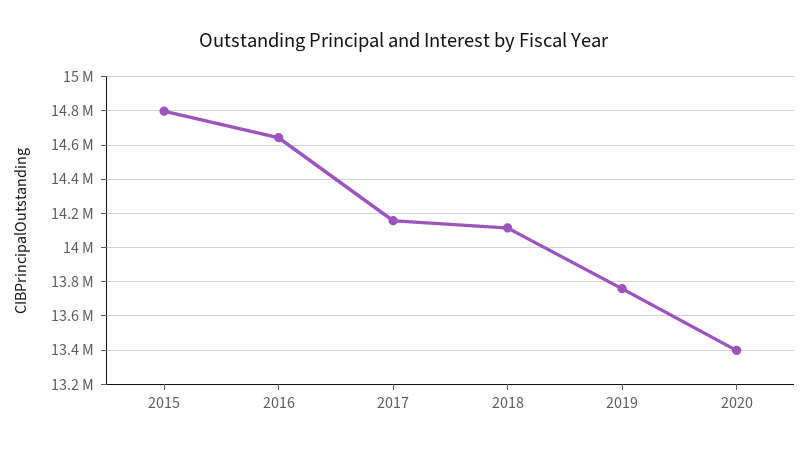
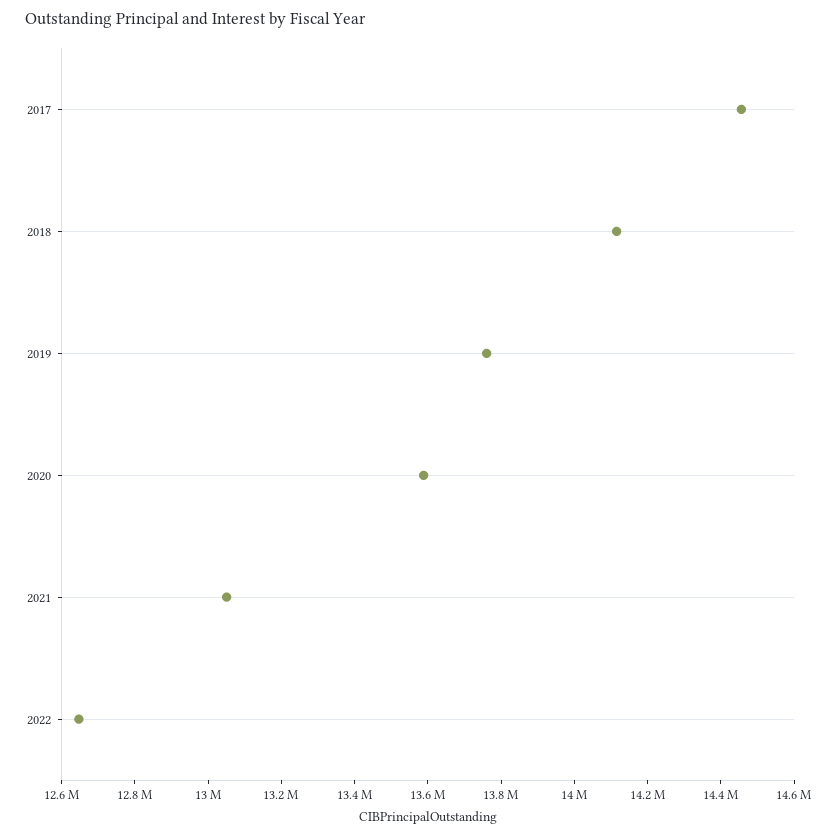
2015: 14800000 -> none
2016: 14650000 -> none
2017: 14150000 -> 14450000
2020: 13400000 -> 13600000
2021: none -> 13050000
2022: none -> 12650000

